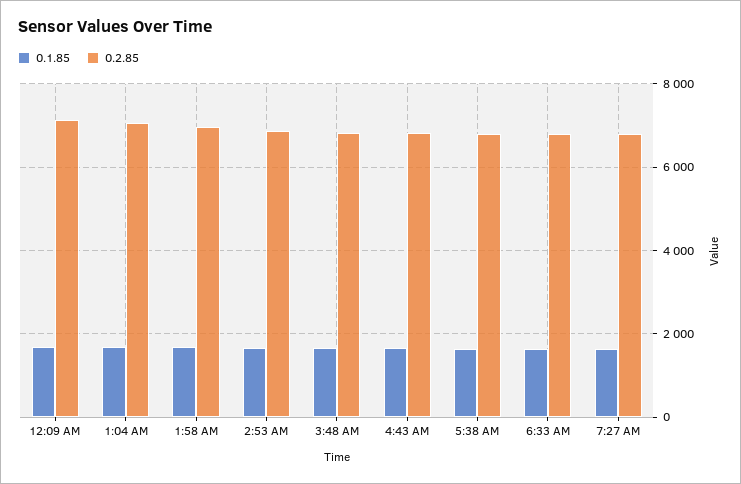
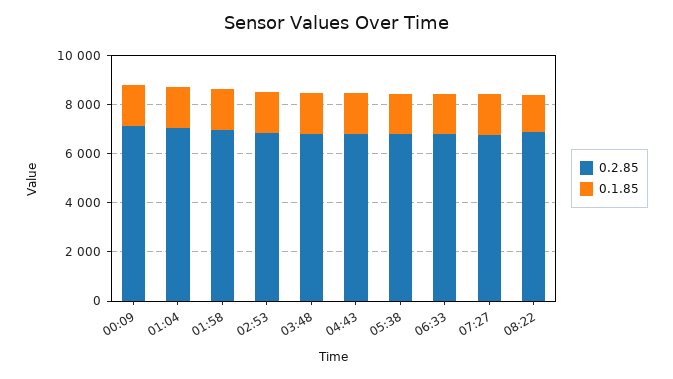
0.2.85, 08:22: none -> 7000
0.1.85, 08:22: none -> 1500

